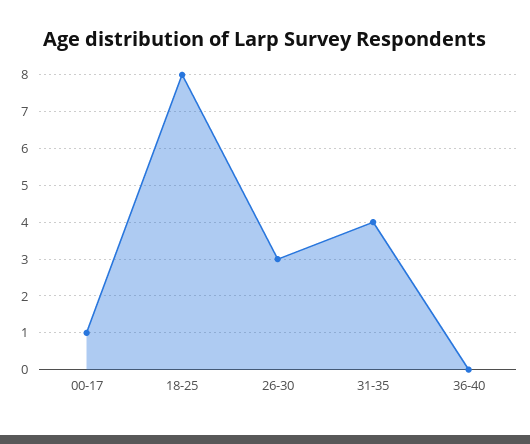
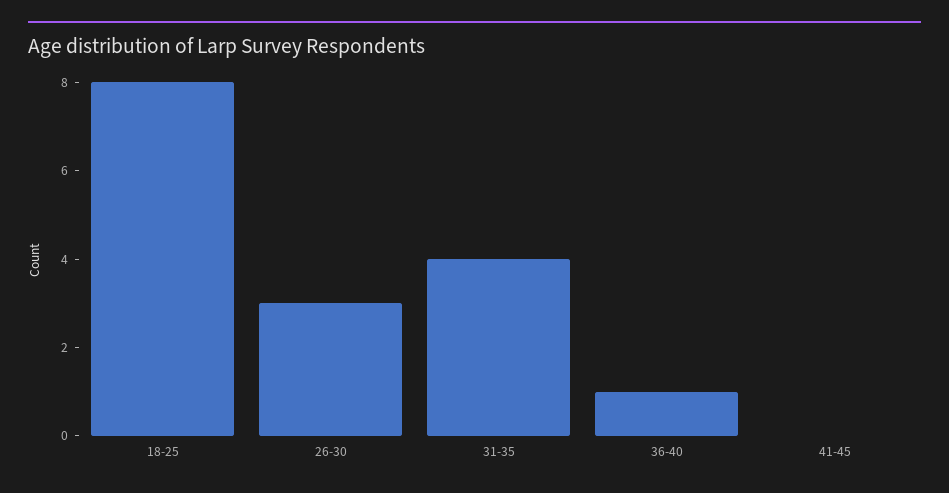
00-17: 1 -> none
36-40: 0 -> 1
41-45: none -> 0

